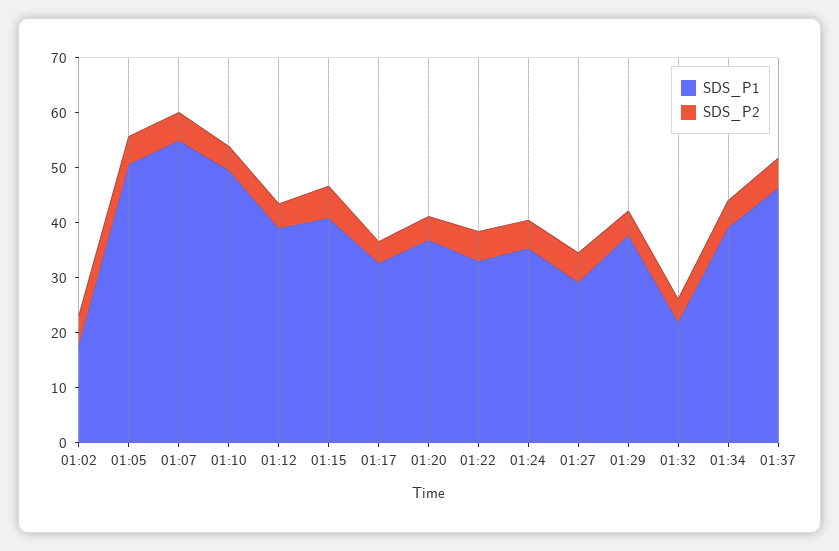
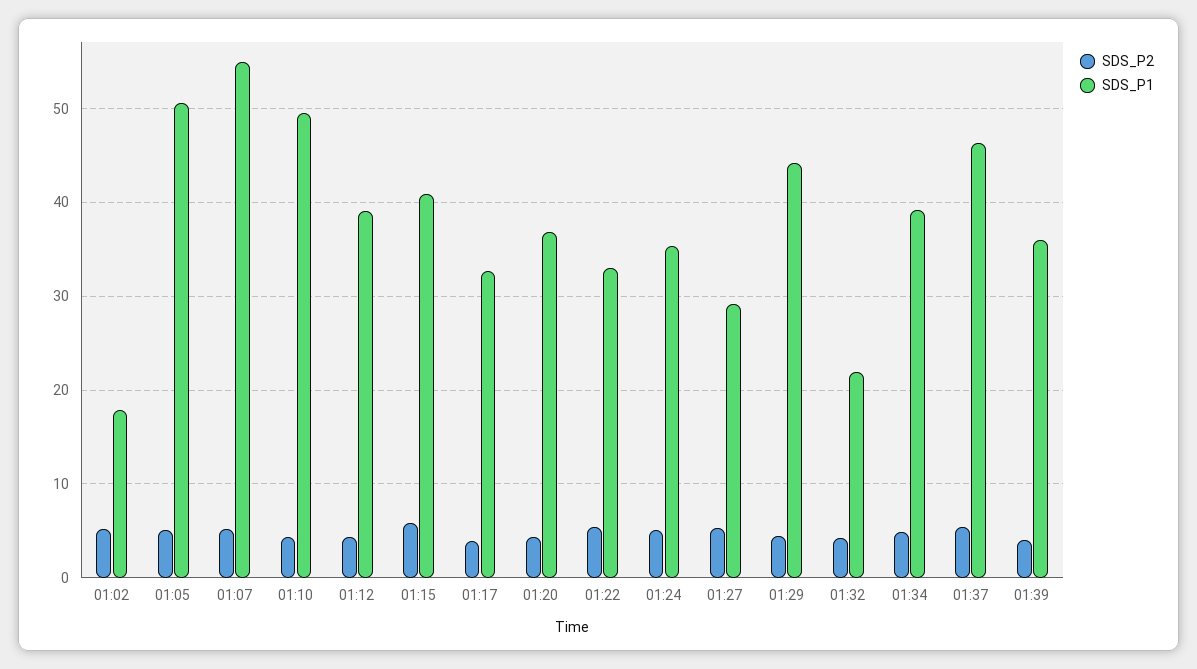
SDS_P1, 01:29: 38 -> 44
SDS_P2, 01:39: none -> 4
SDS_P1, 01:39: none -> 36

